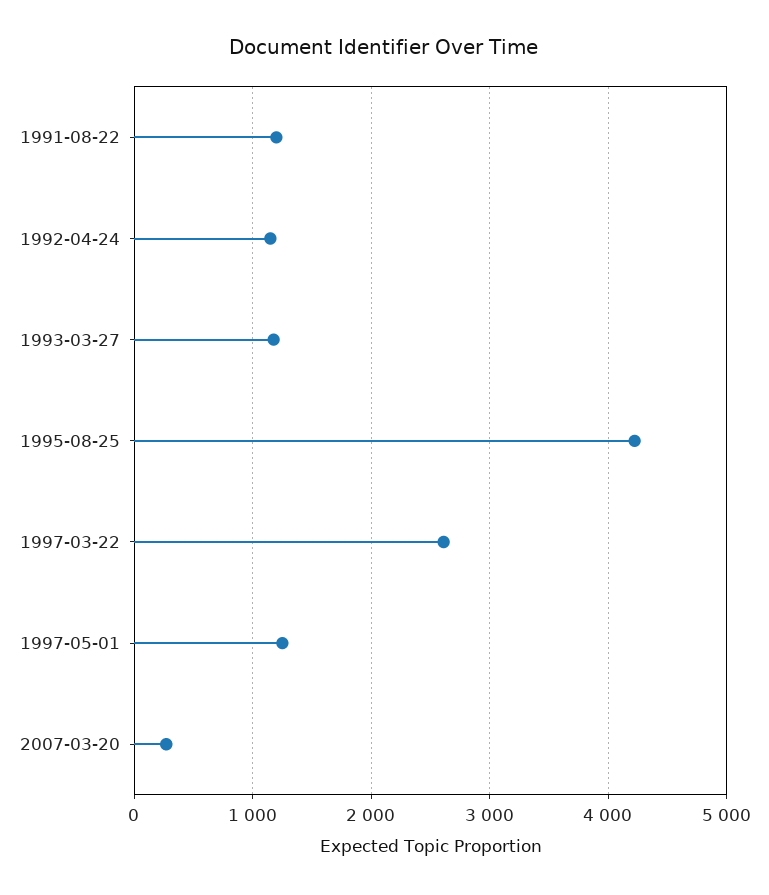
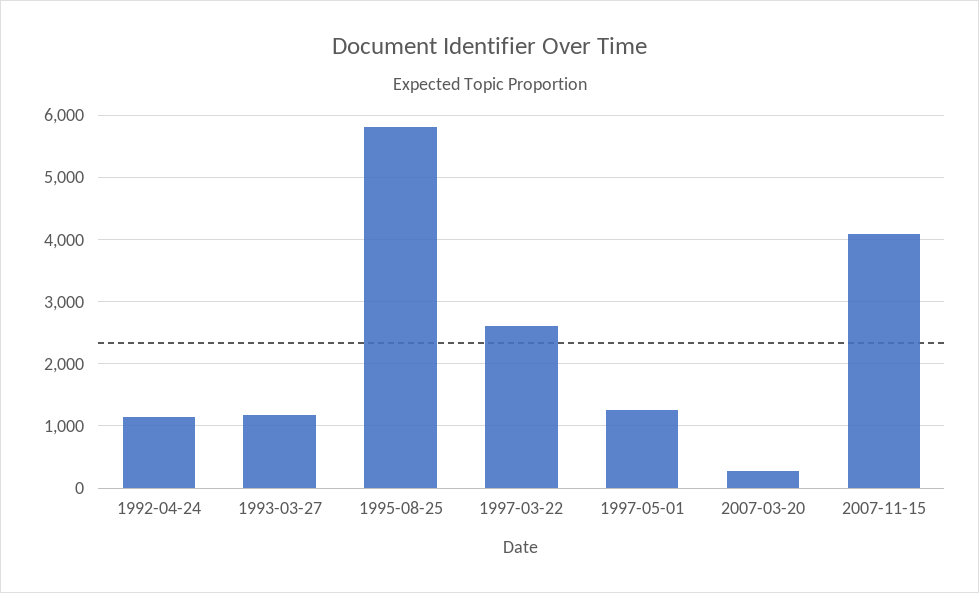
1991-08-22: 1200 -> none
1995-08-25: 4200 -> 5800
2007-11-15: none -> 4100

